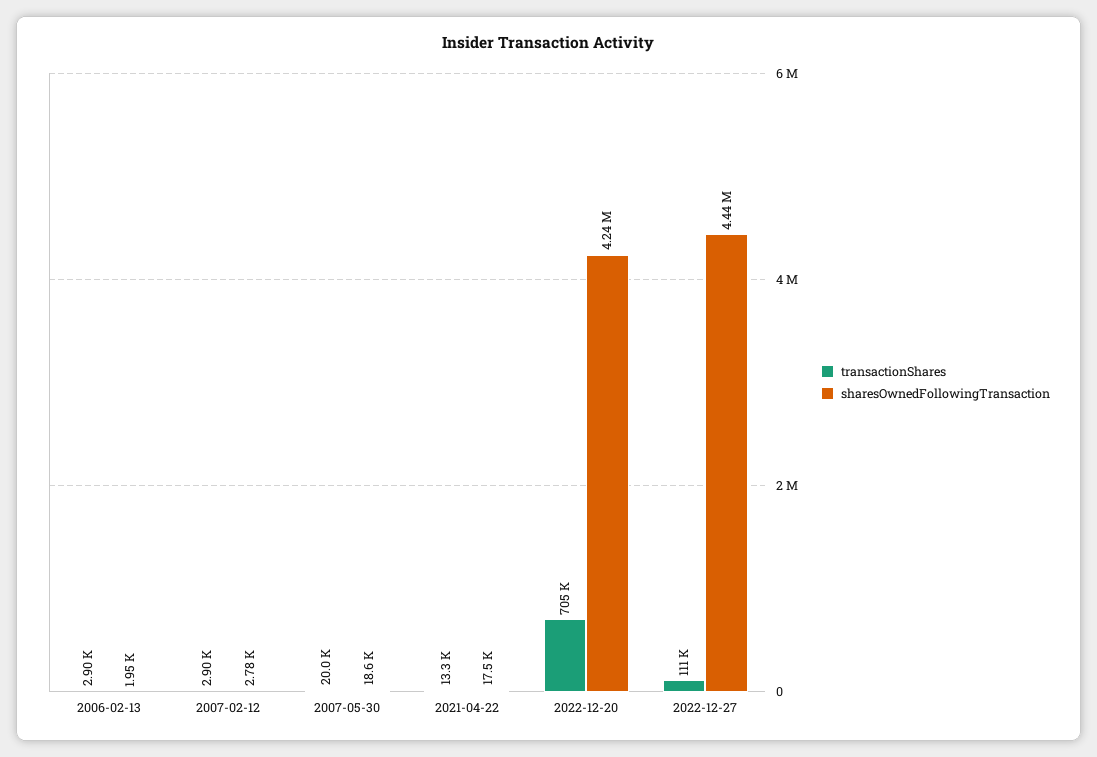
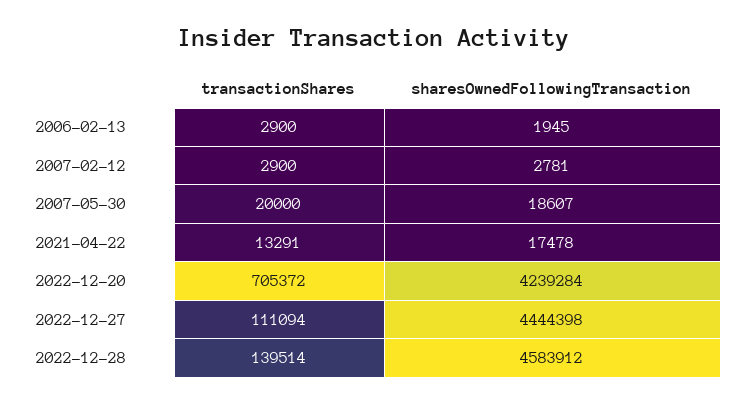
transactionShares, 2022-12-28: none -> 139514
sharesOwnedFollowingTransaction, 2022-12-28: none -> 4583912

